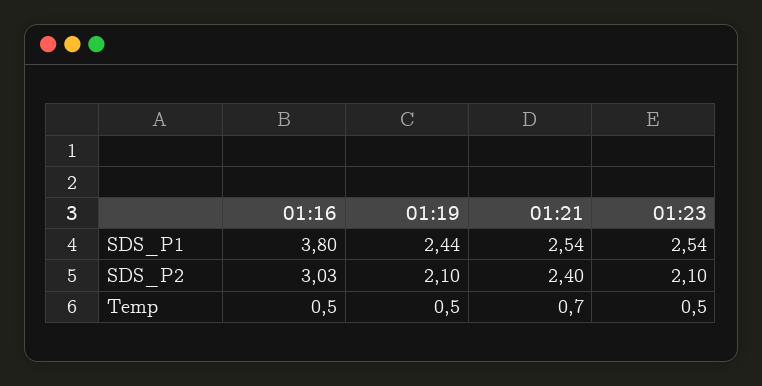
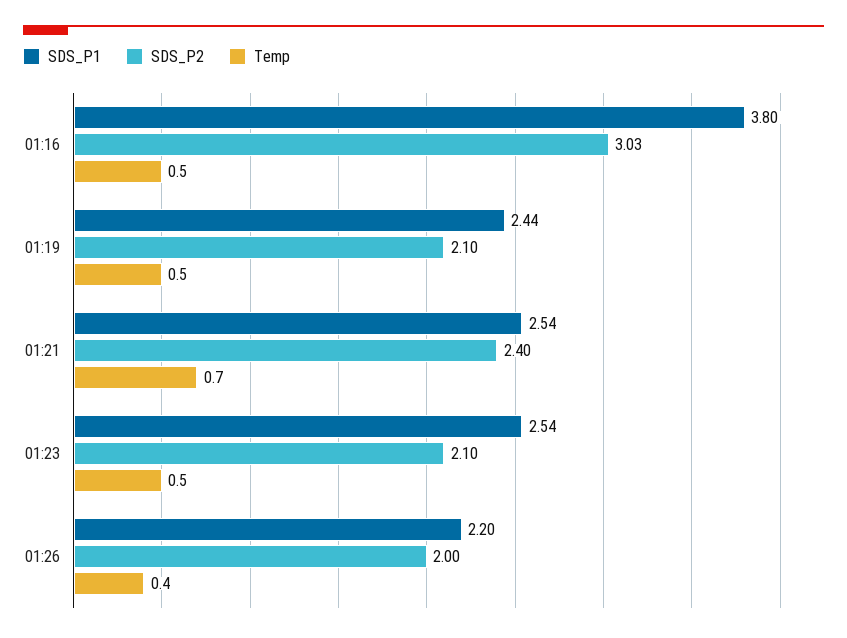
SDS_P1, 01:26: none -> 2.2
SDS_P2, 01:26: none -> 2
Temp, 01:26: none -> 0.4

